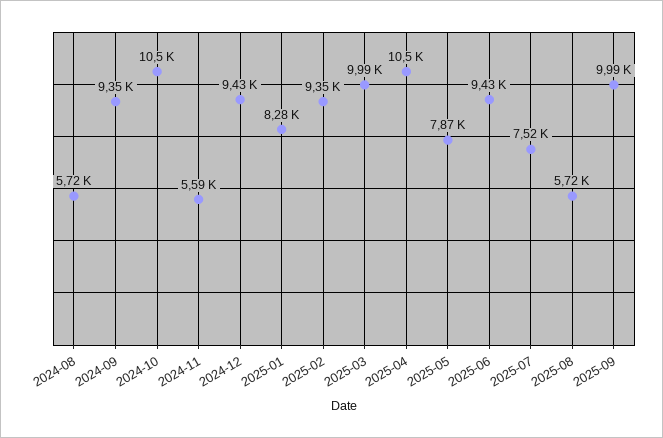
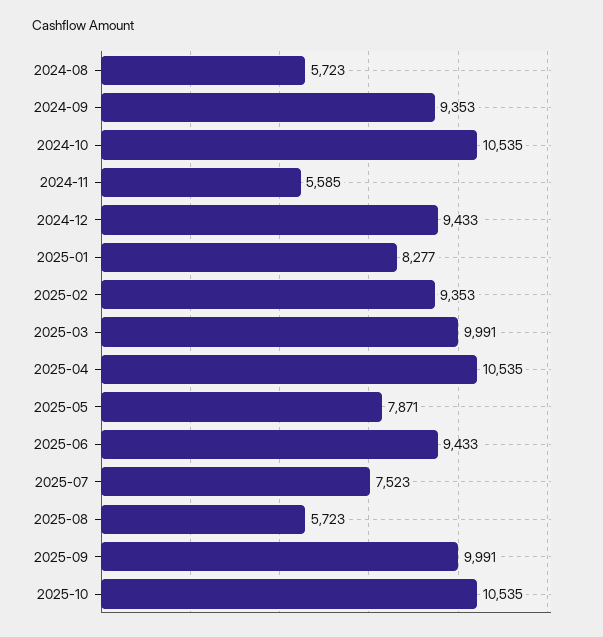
2025-10: none -> 10535

